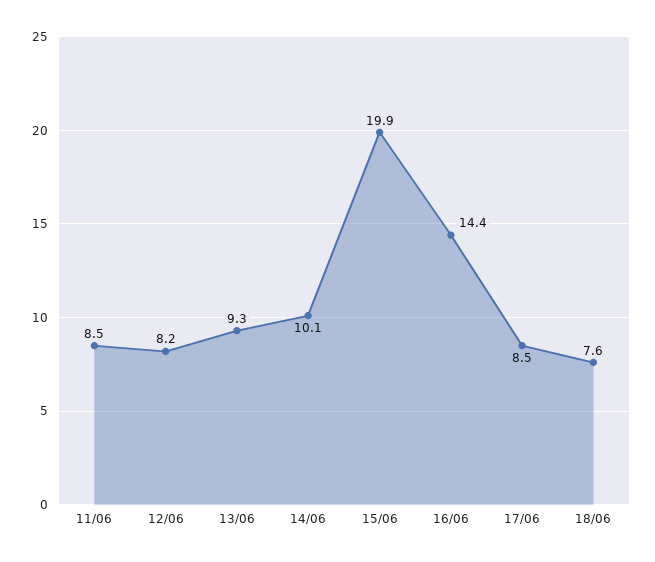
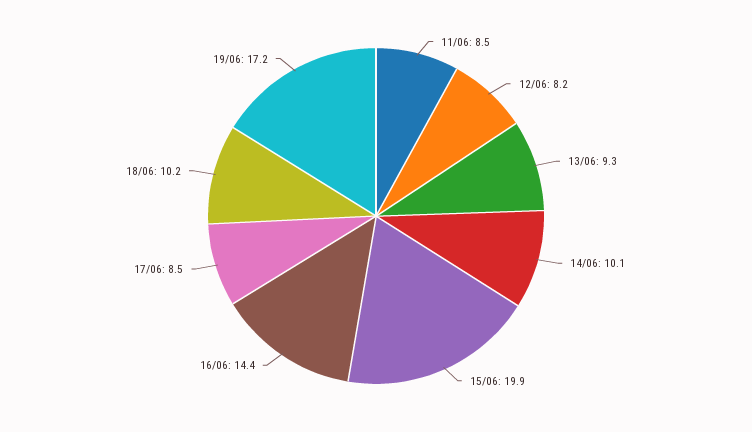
18/06: 7.6 -> 10.2
19/06: none -> 17.2

